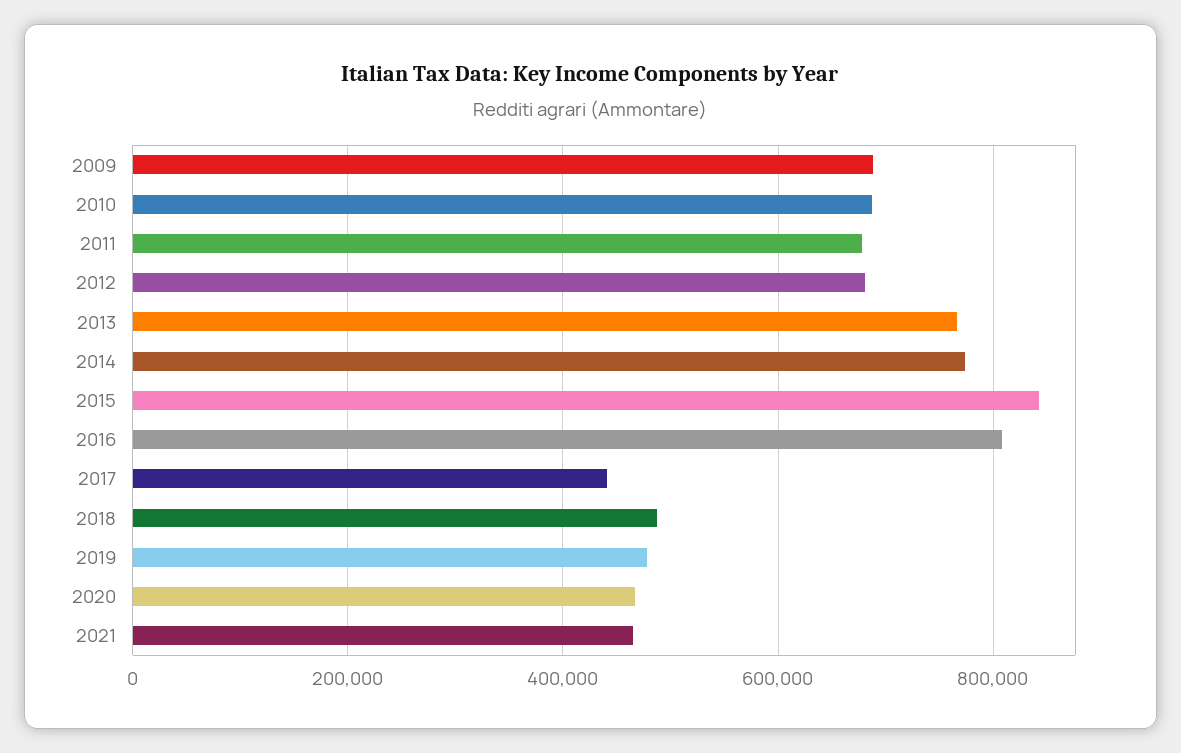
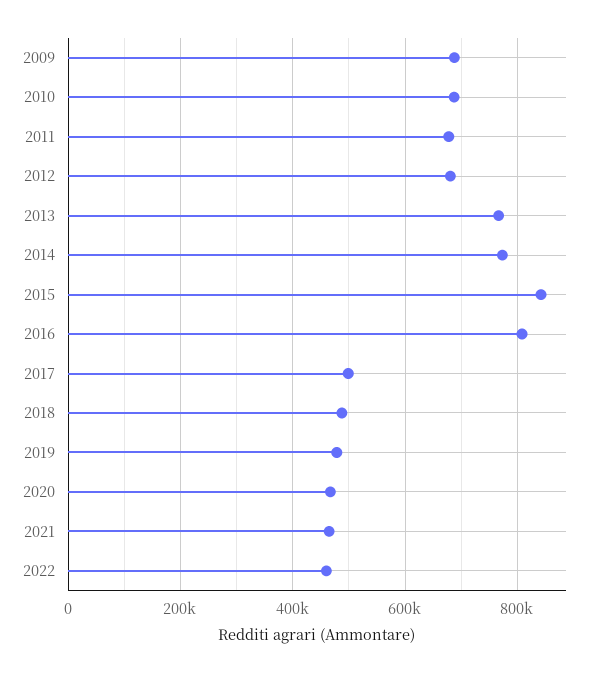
2017: 440000 -> 500000
2022: none -> 460000

